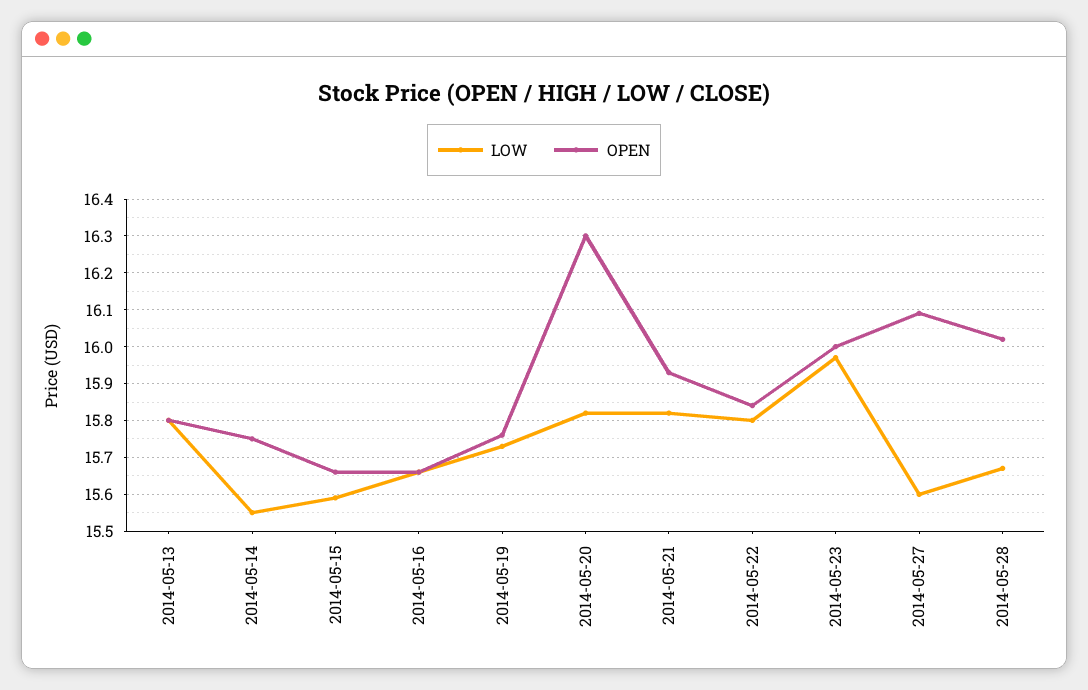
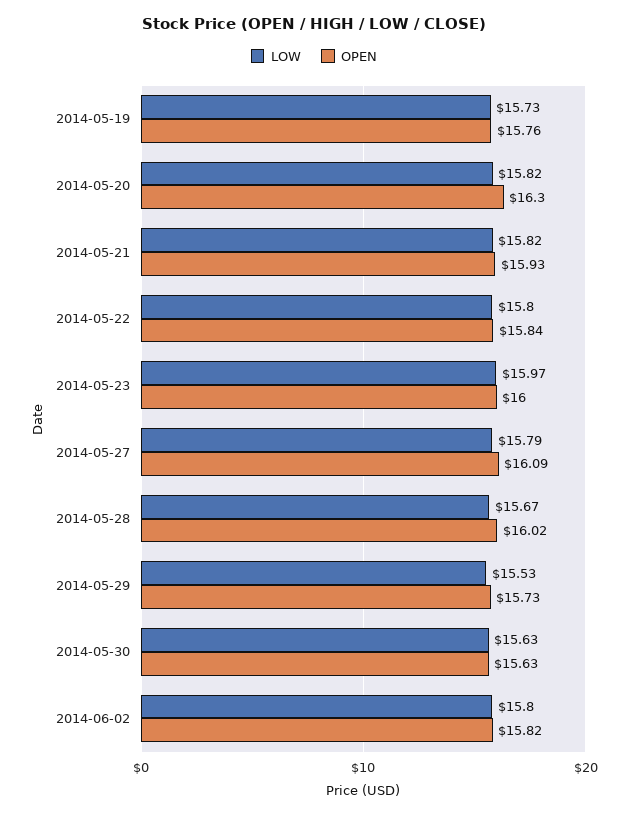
LOW, 2014-05-13: 15.8 -> none
OPEN, 2014-05-13: 15.8 -> none
LOW, 2014-05-14: 15.55 -> none
OPEN, 2014-05-14: 15.75 -> none
LOW, 2014-05-15: 15.6 -> none
OPEN, 2014-05-15: 15.65 -> none
LOW, 2014-05-16: 15.65 -> none
OPEN, 2014-05-16: 15.65 -> none
LOW, 2014-05-27: 15.6 -> 15.79
LOW, 2014-05-29: none -> 15.53
OPEN, 2014-05-29: none -> 15.73
LOW, 2014-05-30: none -> 15.63
OPEN, 2014-05-30: none -> 15.63
LOW, 2014-06-02: none -> 15.8
OPEN, 2014-06-02: none -> 15.82

